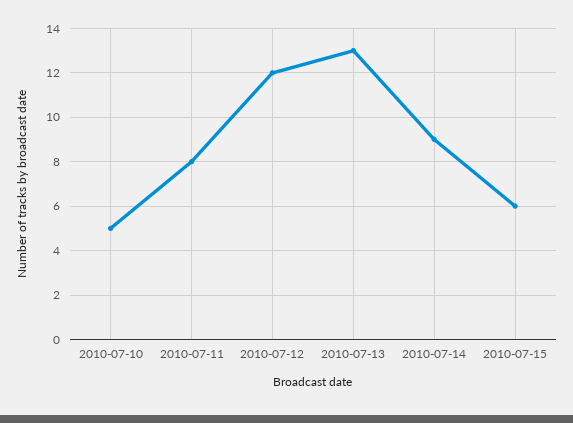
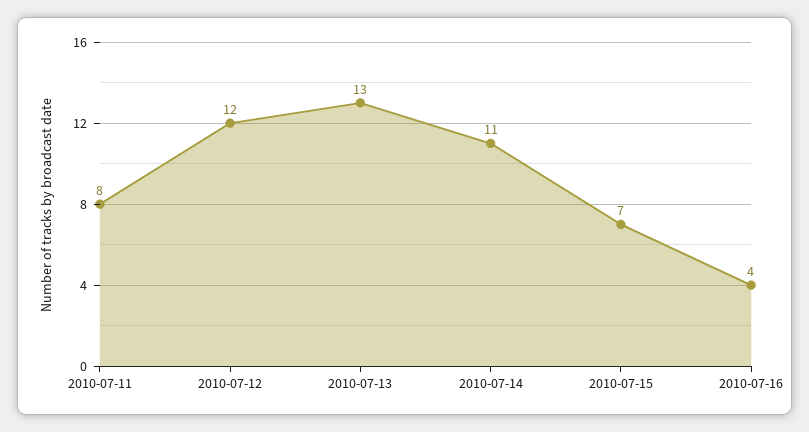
2010-07-10: 5 -> none
2010-07-14: 9 -> 11
2010-07-15: 6 -> 7
2010-07-16: none -> 4

